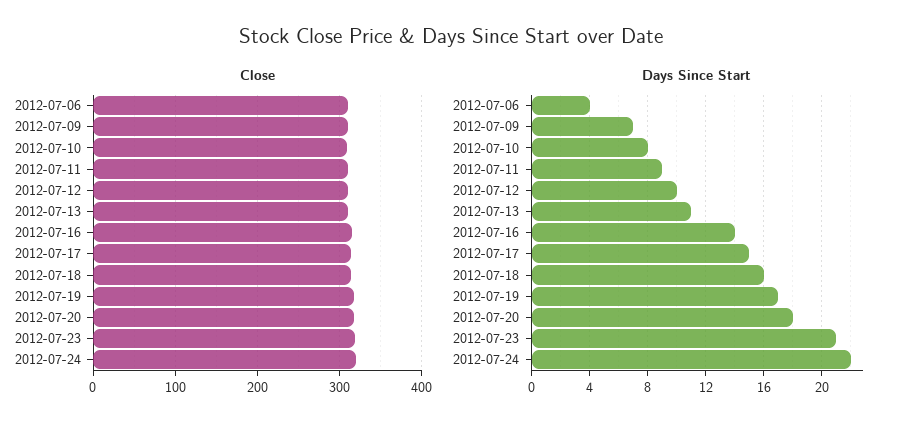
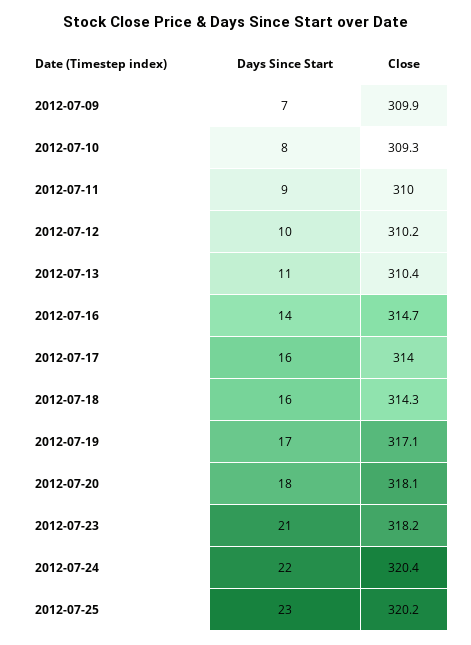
Close, 2012-07-06: 310 -> none
Days Since Start, 2012-07-06: 4 -> none
Days Since Start, 2012-07-17: 15 -> 16
Days Since Start, 2012-07-25: none -> 23
Close, 2012-07-25: none -> 320.2

